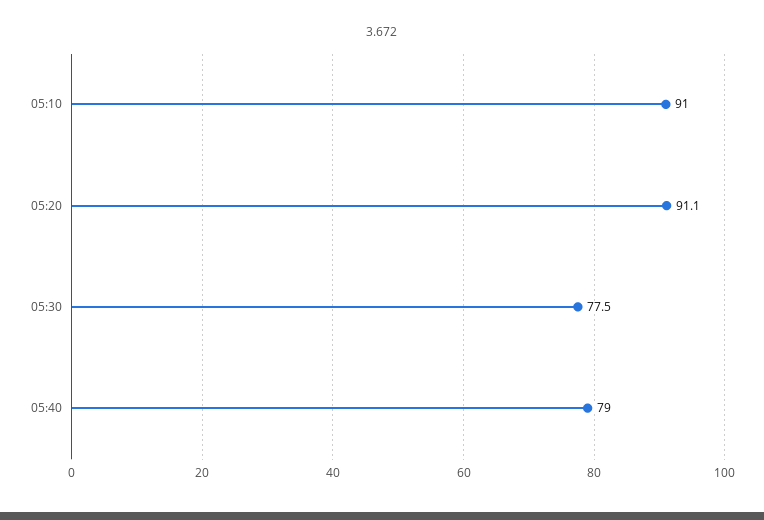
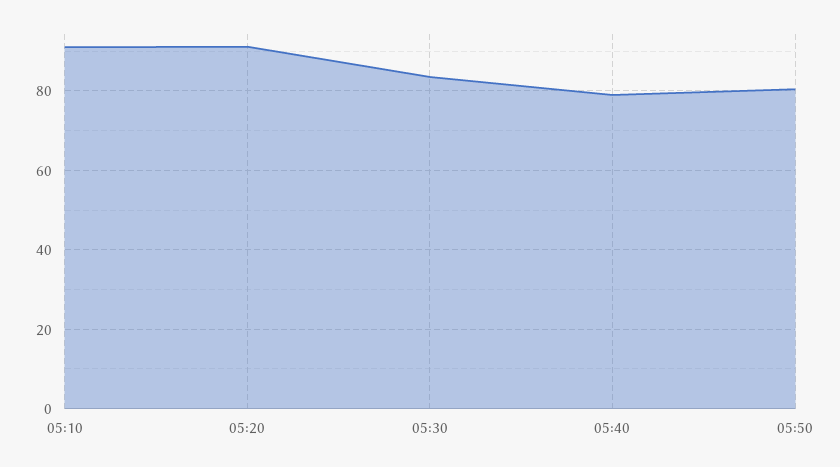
05:30: 77.5 -> 84
05:50: none -> 80

